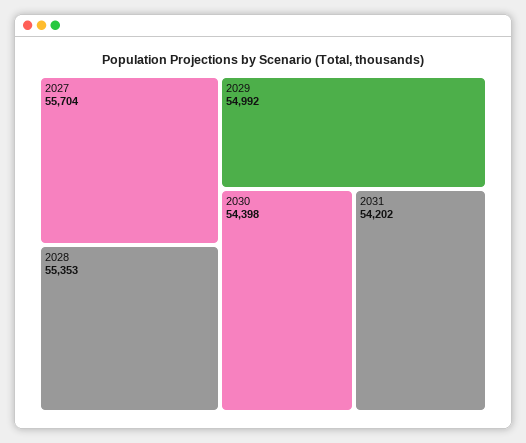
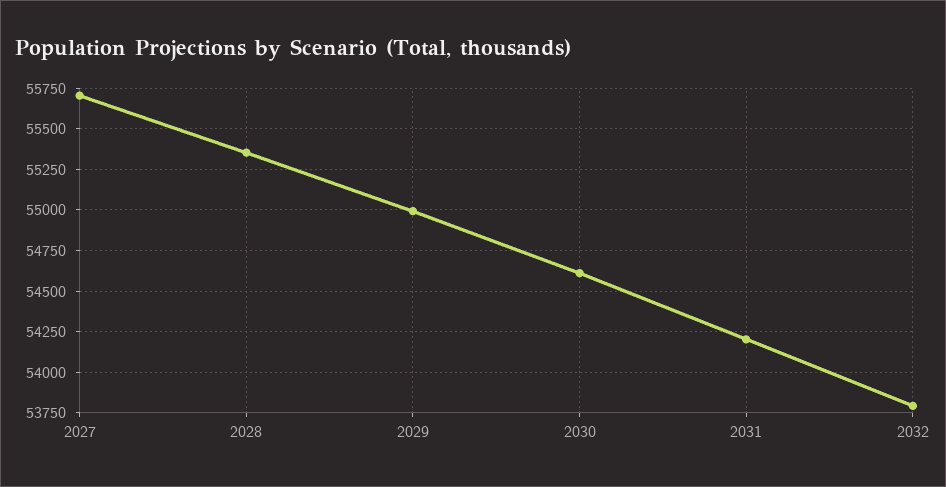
2030: 54398 -> 54600
2032: none -> 53800

